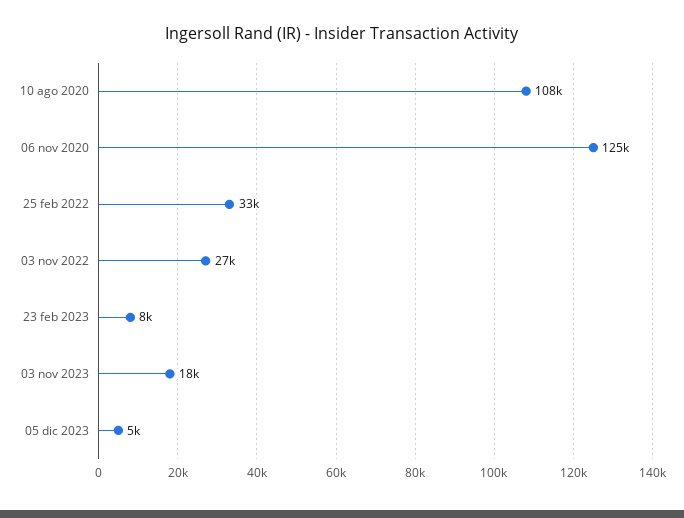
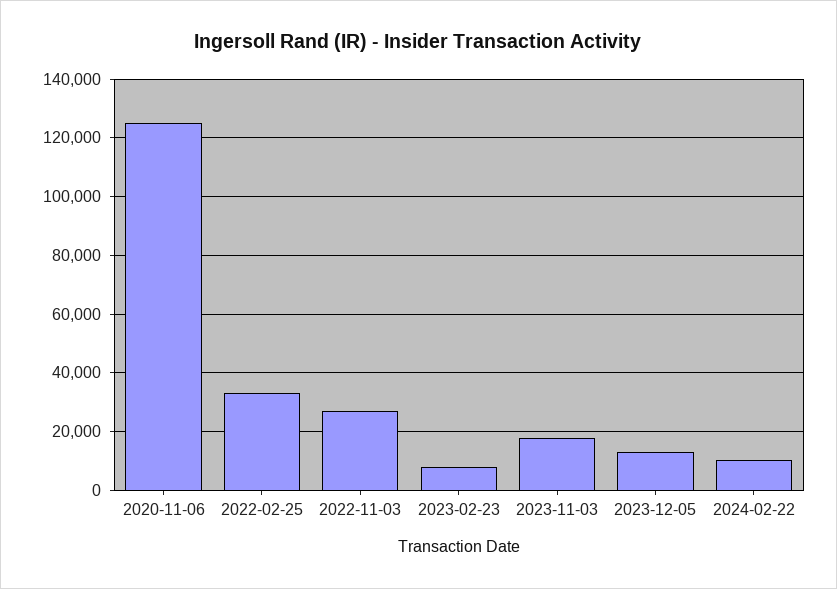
10 ago 2020: 108000 -> none
05 dic 2023: 5000 -> 12500
2024-02-22: none -> 10000

